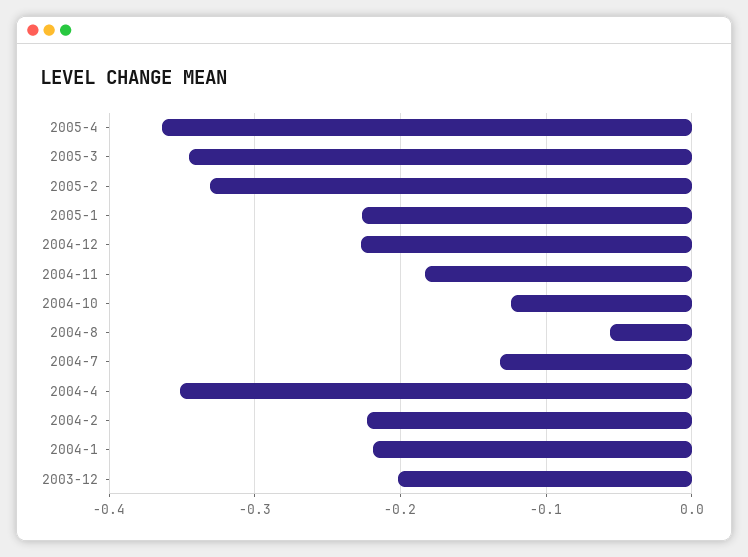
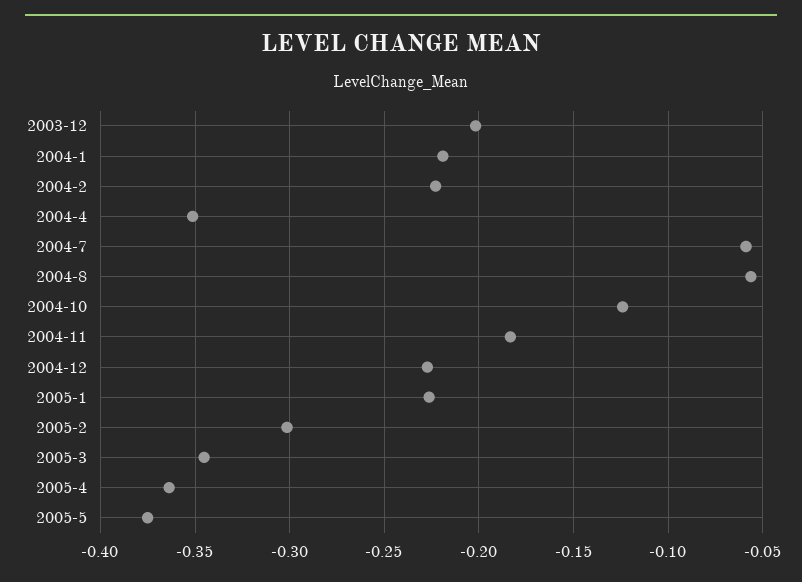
2005-2: -0.33 -> -0.3
2004-7: -0.13 -> -0.06
2005-5: none -> -0.375

